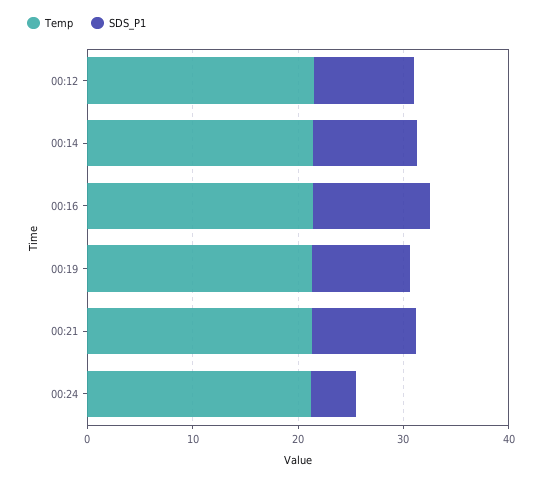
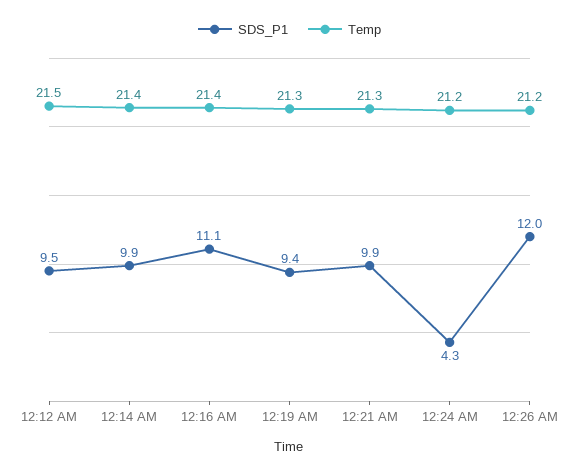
SDS_P1, 12:26 AM: none -> 12
Temp, 12:26 AM: none -> 21.2

